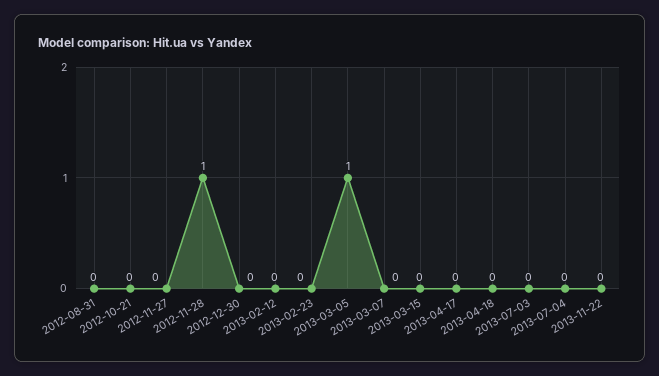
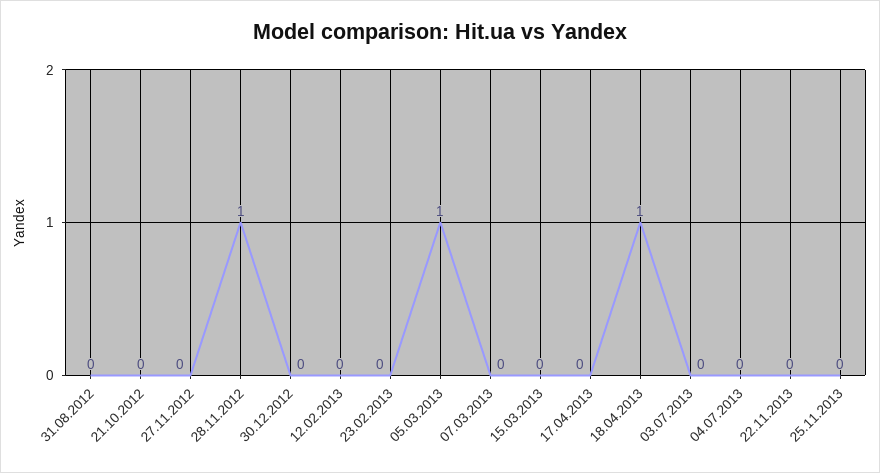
2013-04-18: 0 -> 1
25.11.2013: none -> 0

